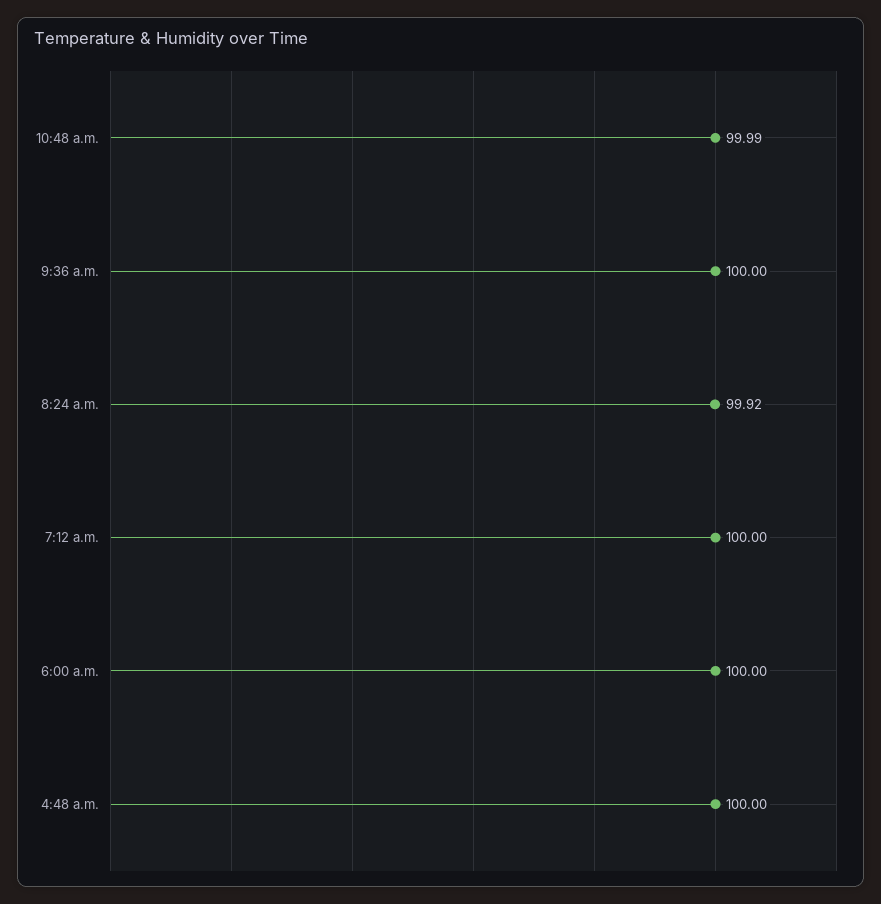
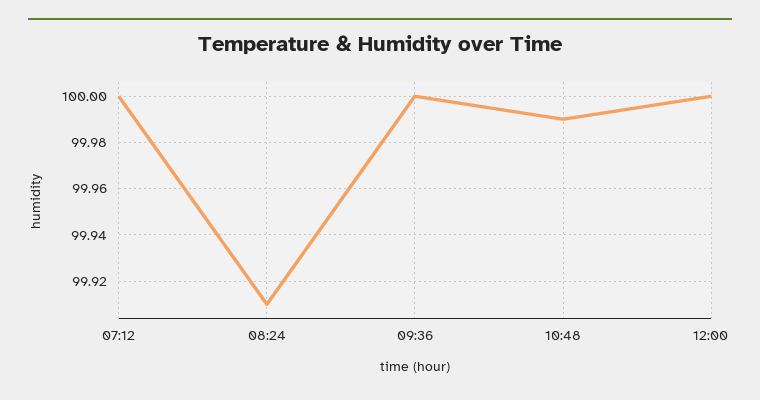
8:24 a.m.: 99.92 -> 99.91
6:00 a.m.: 100 -> none
4:48 a.m.: 100 -> none
12:00: none -> 100

